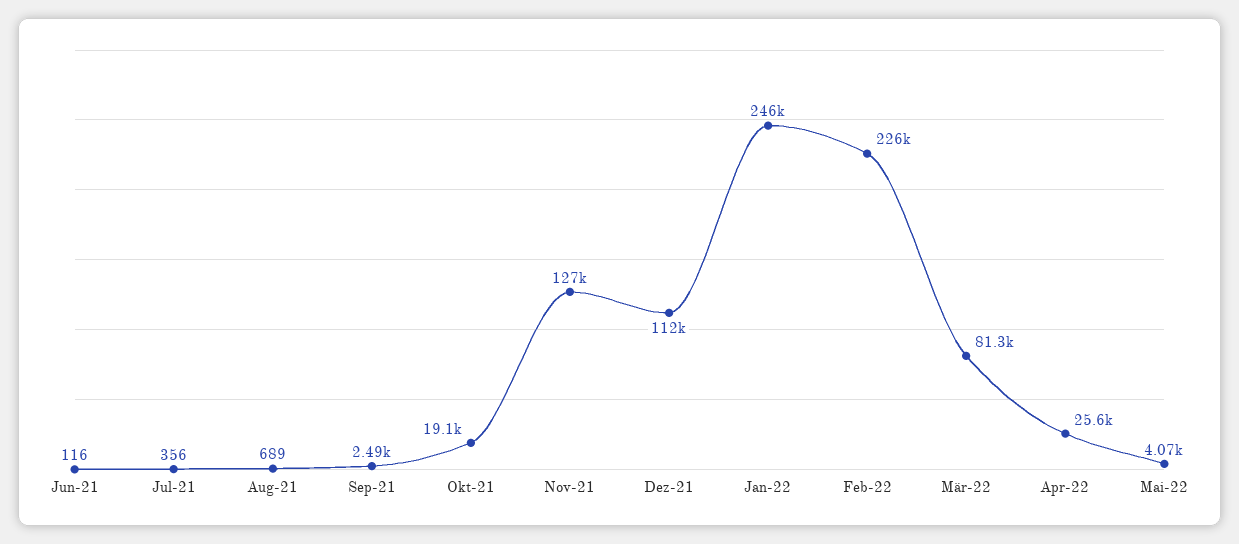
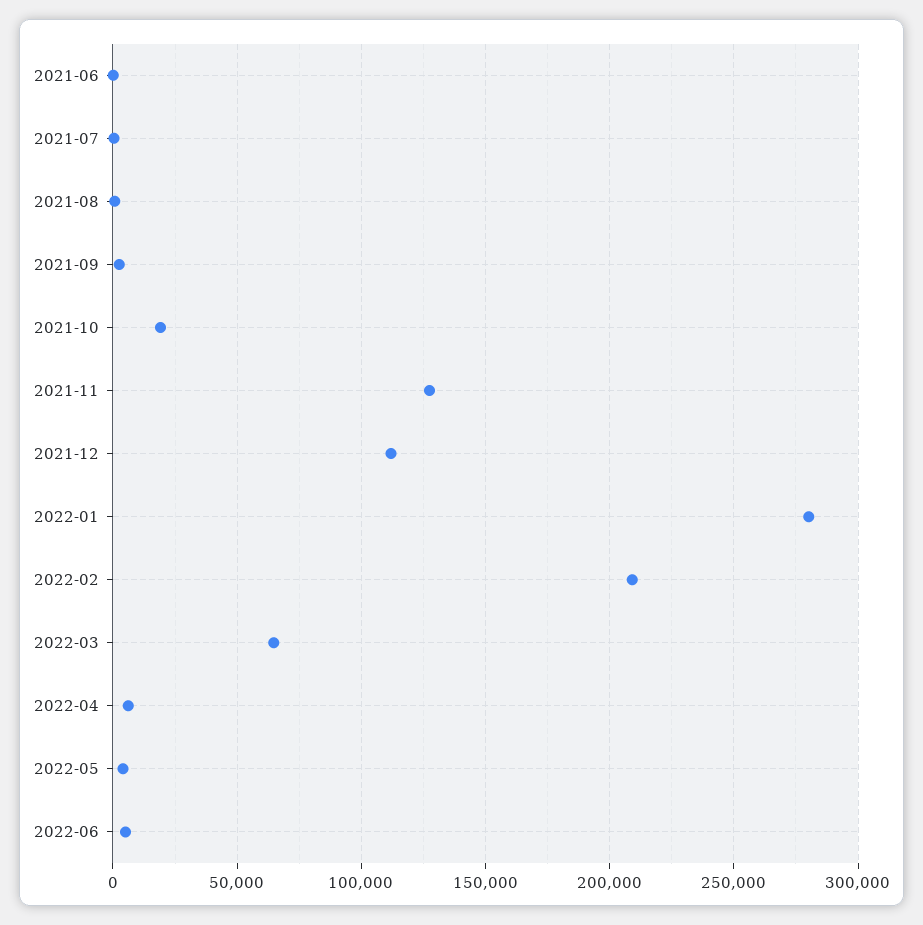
Jan-22: 246000 -> 280000
Feb-22: 226000 -> 210000
Mär-22: 81300 -> 65000
Apr-22: 25600 -> 5000
2022-06: none -> 5000

